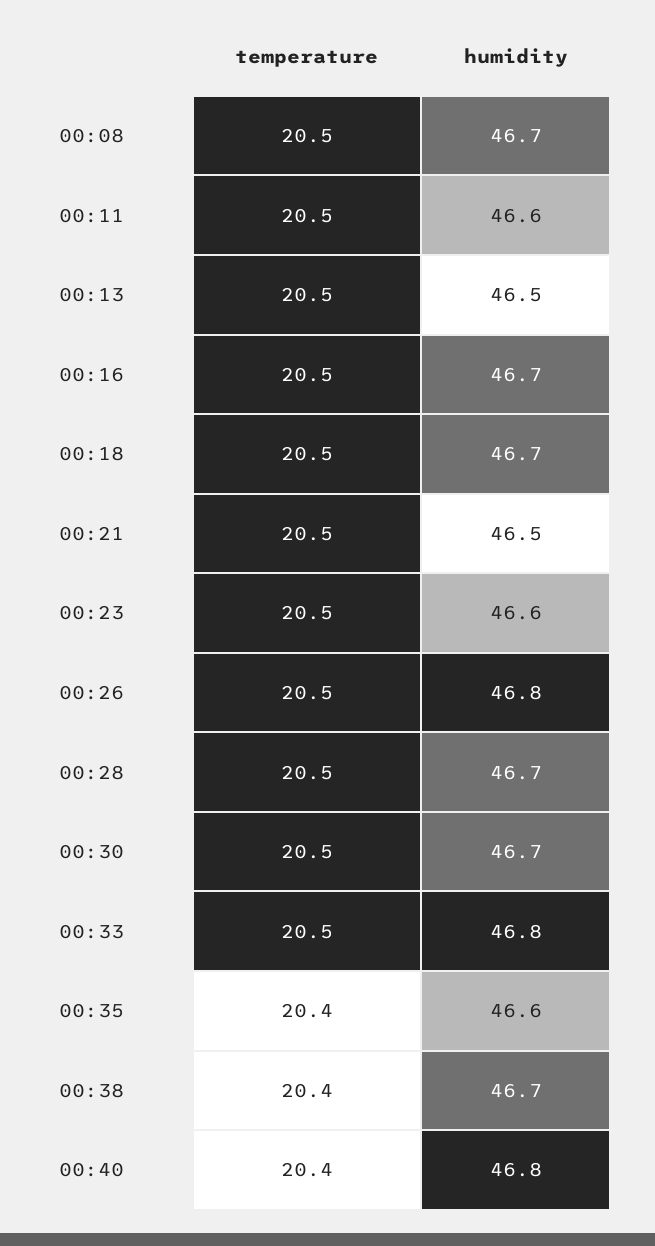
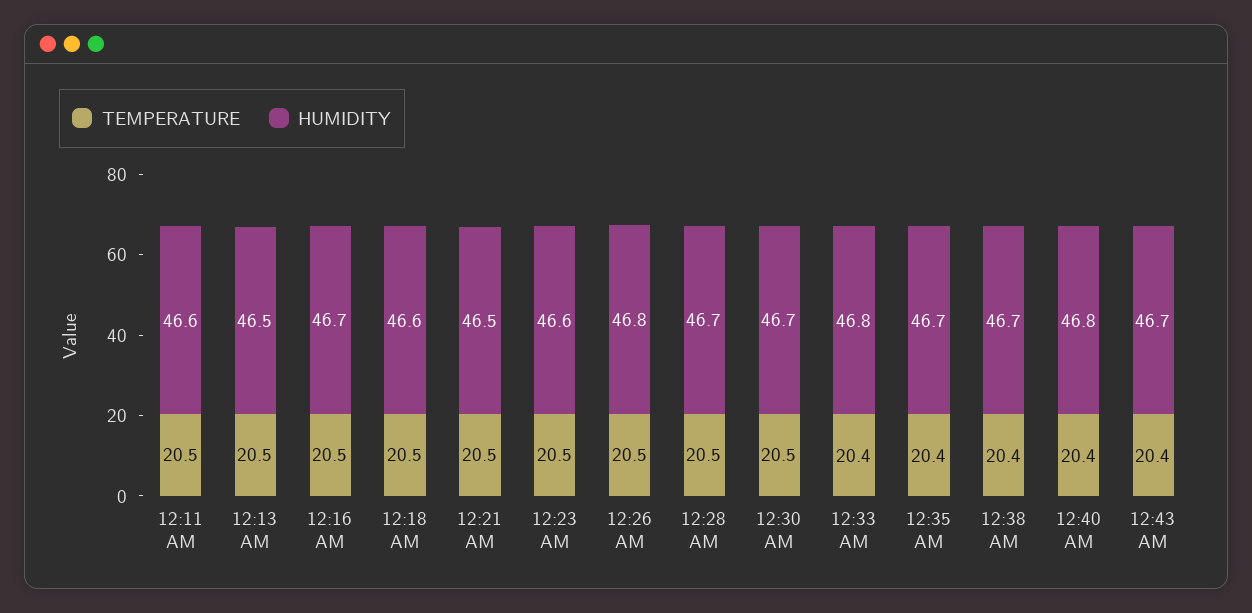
temperature, 00:08: 20.5 -> none
humidity, 00:08: 46.7 -> none
humidity, 00:18: 46.7 -> 46.6
temperature, 00:33: 20.5 -> 20.4
humidity, 00:35: 46.6 -> 46.7
temperature, 12:43 AM: none -> 20.4
humidity, 12:43 AM: none -> 46.7

